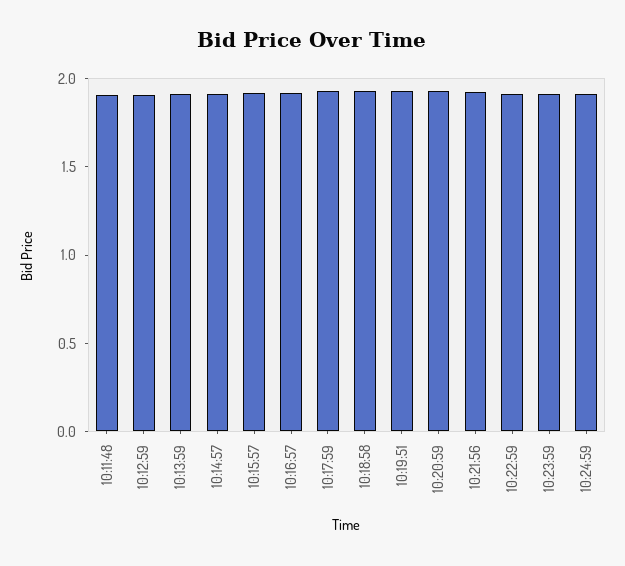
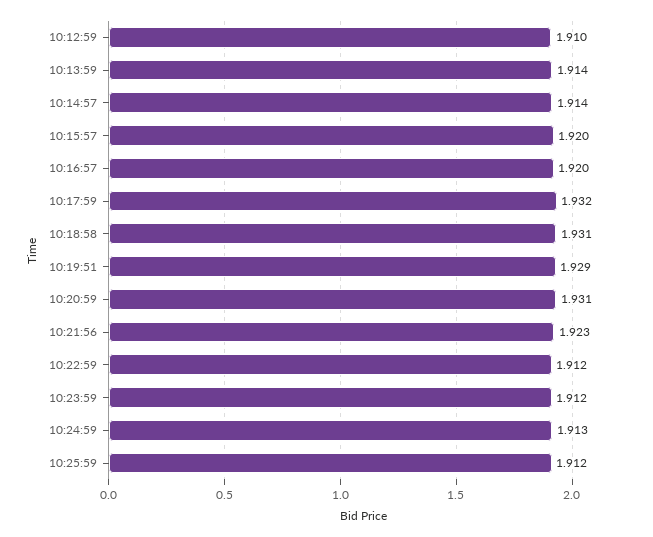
10:11:48: 1.9 -> none
10:25:59: none -> 1.912

